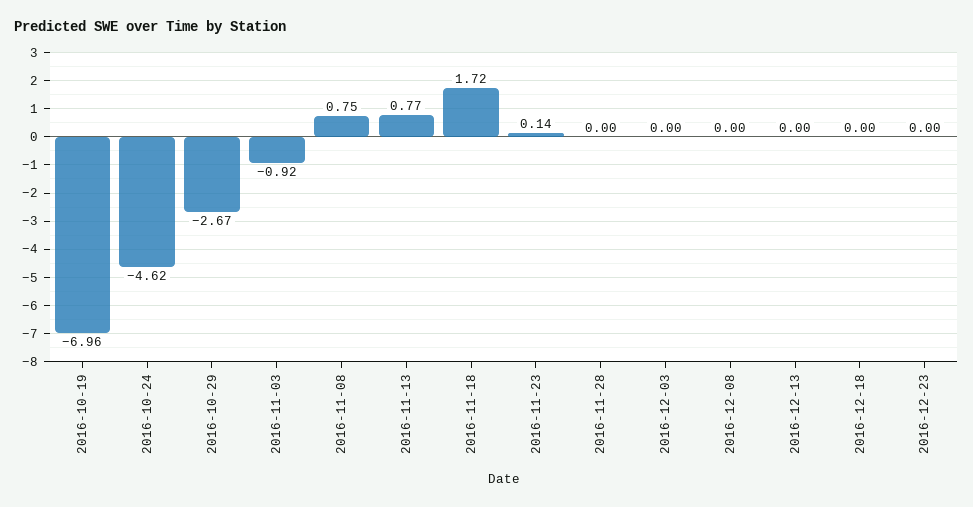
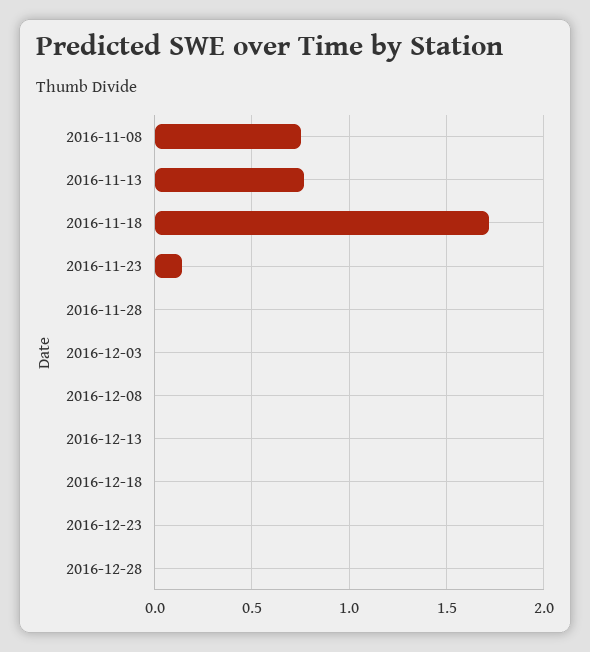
2016-10-19: -6.96 -> none
2016-10-24: -4.62 -> none
2016-10-29: -2.67 -> none
2016-11-03: -0.92 -> none
2016-12-28: none -> 0

